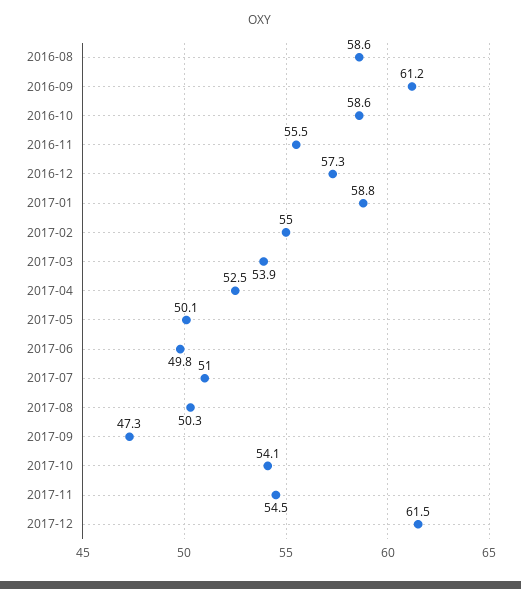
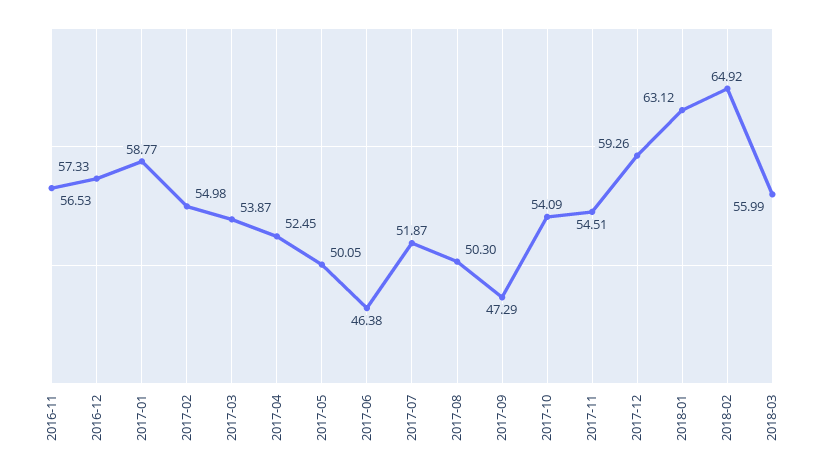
2016-08: 58.6 -> none
2016-09: 61.2 -> none
2016-10: 58.6 -> none
2016-11: 55.5 -> 56.53
2017-06: 49.8 -> 46.38
2017-07: 51 -> 51.87
2017-12: 61.5 -> 59.26
2018-01: none -> 63.12
2018-02: none -> 64.92
2018-03: none -> 55.99

